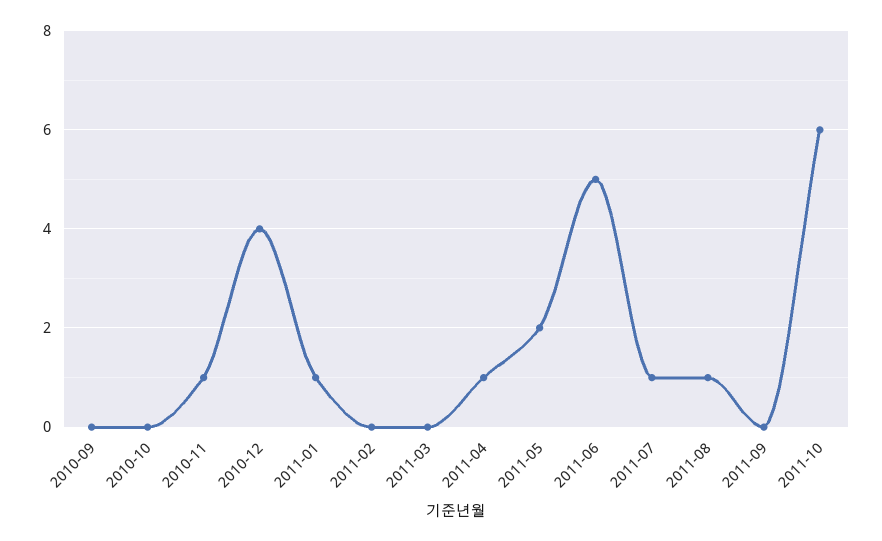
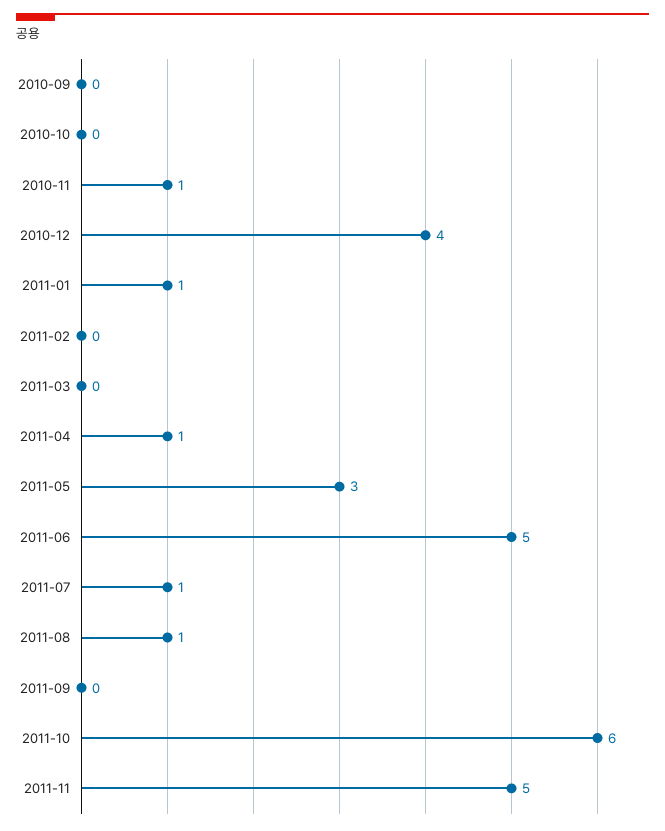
2011-05: 2 -> 3
2011-11: none -> 5

